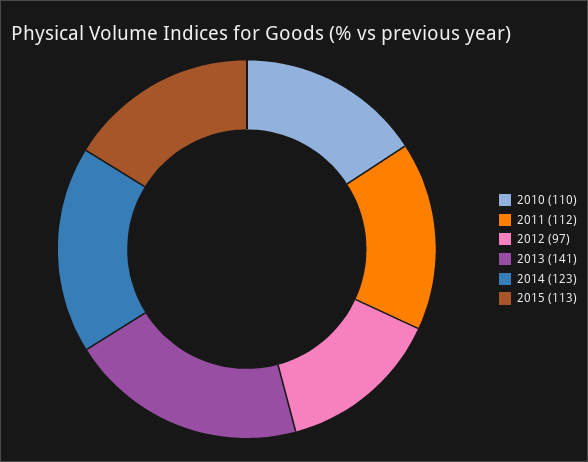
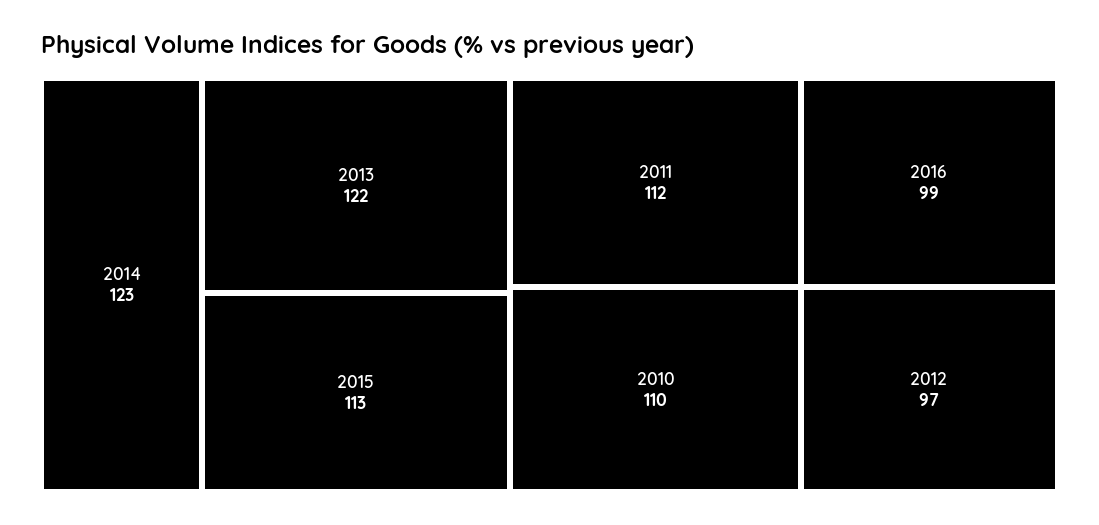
2013: 141 -> 122
2016: none -> 99

